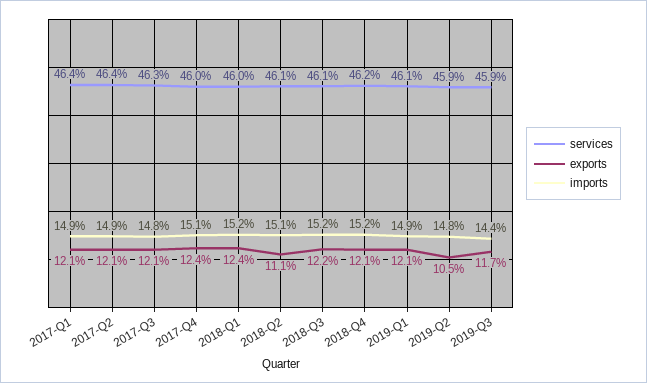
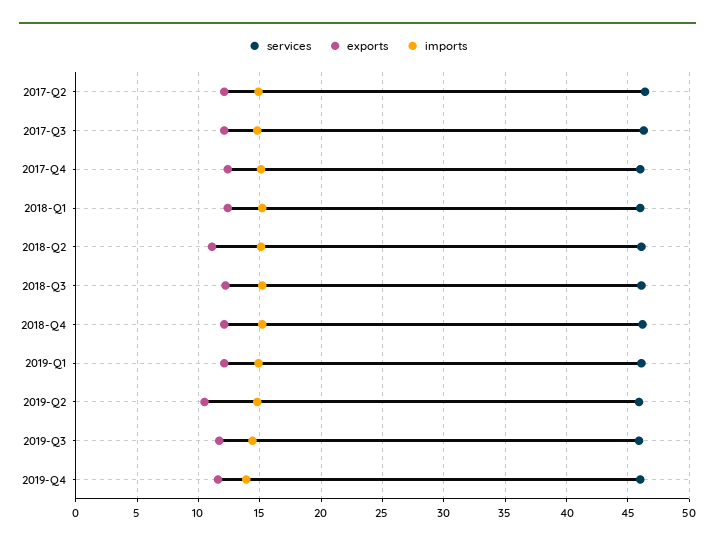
services, 2017-Q1: 46.4 -> none
exports, 2017-Q1: 12.1 -> none
imports, 2017-Q1: 14.9 -> none
services, 2019-Q4: none -> 46
exports, 2019-Q4: none -> 11.5
imports, 2019-Q4: none -> 14

